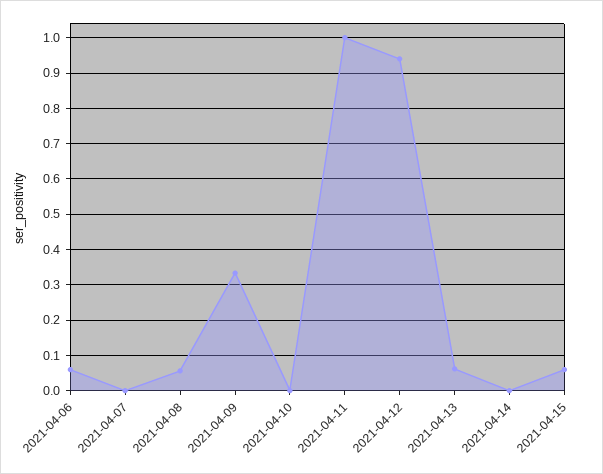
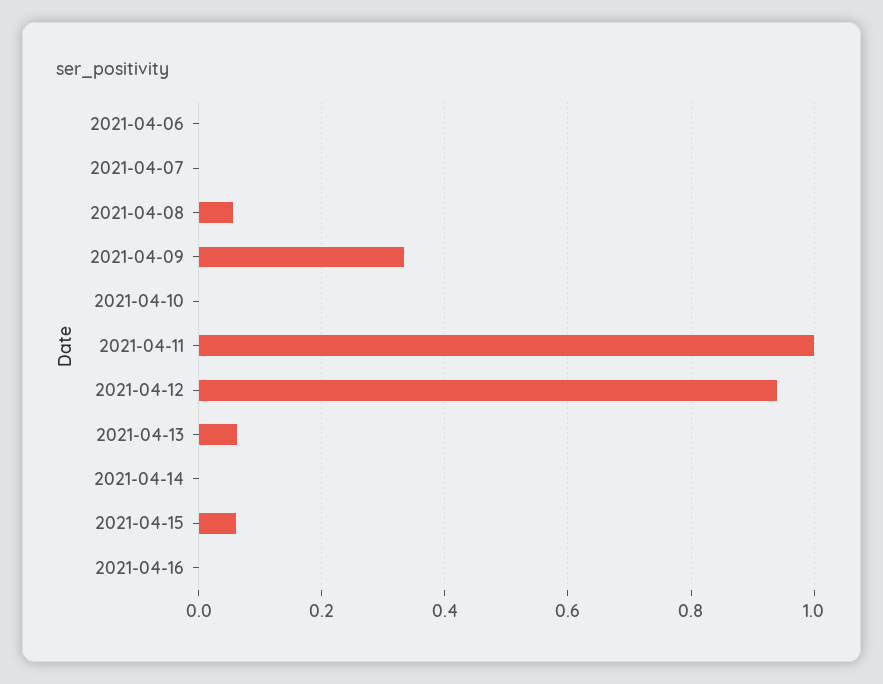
2021-04-06: 0.06 -> 0
2021-04-16: none -> 0

